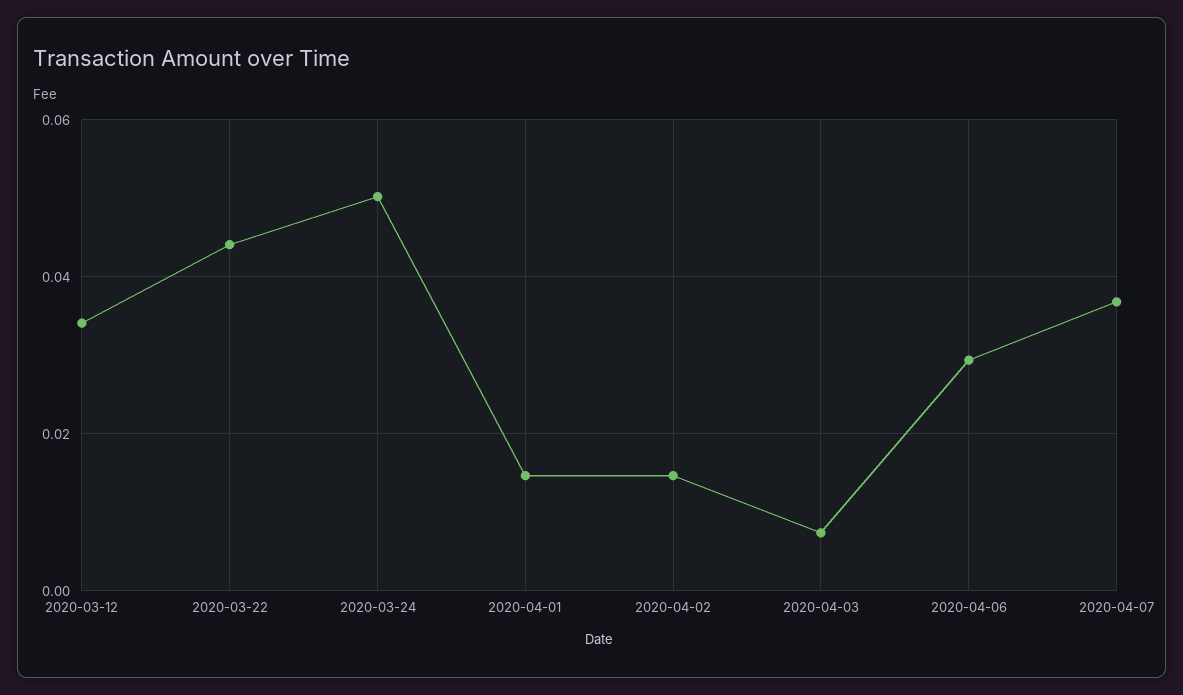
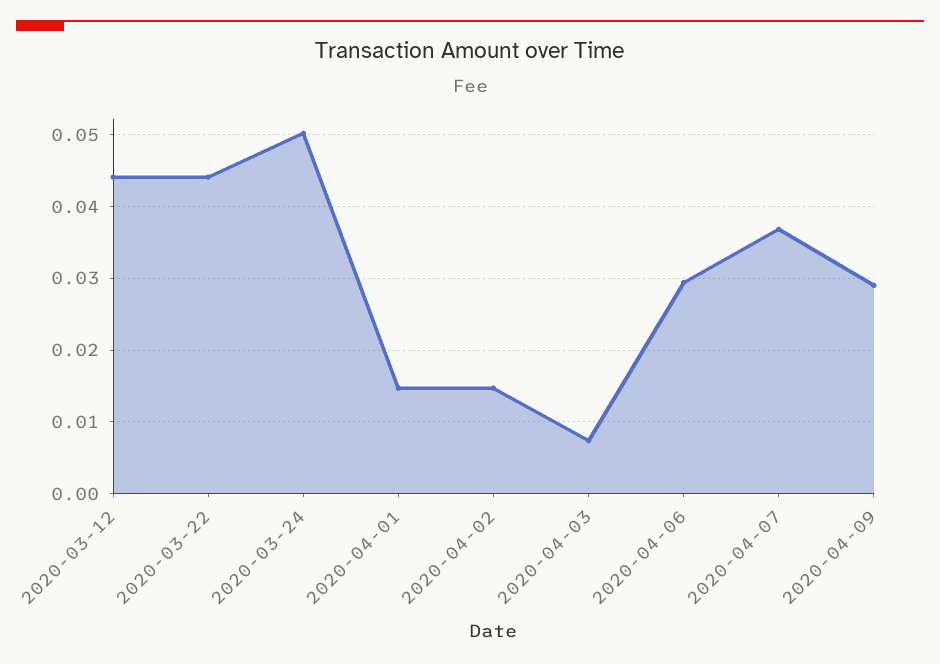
2020-03-12: 0.034 -> 0.044
2020-04-09: none -> 0.029

